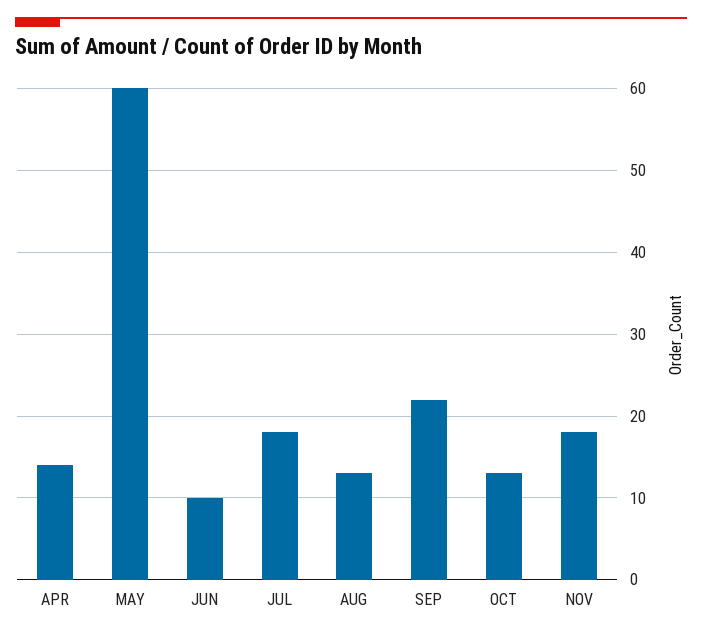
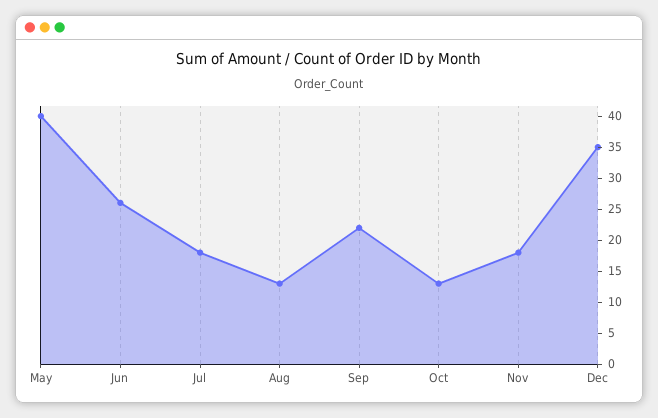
APR: 14 -> none
MAY: 60 -> 40
JUN: 10 -> 25
Dec: none -> 35

